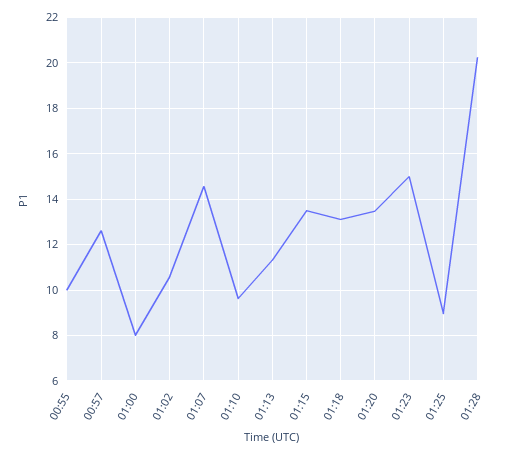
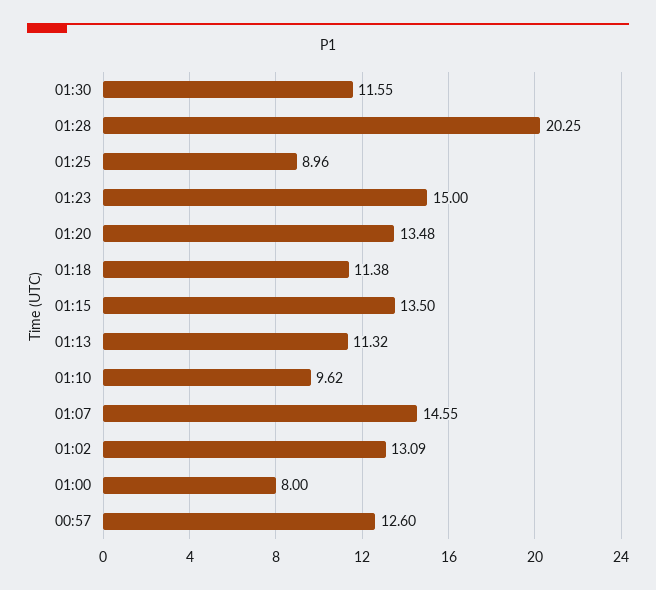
00:55: 10 -> none
01:02: 10.5 -> 13.09
01:18: 13 -> 11.38
01:30: none -> 11.55

